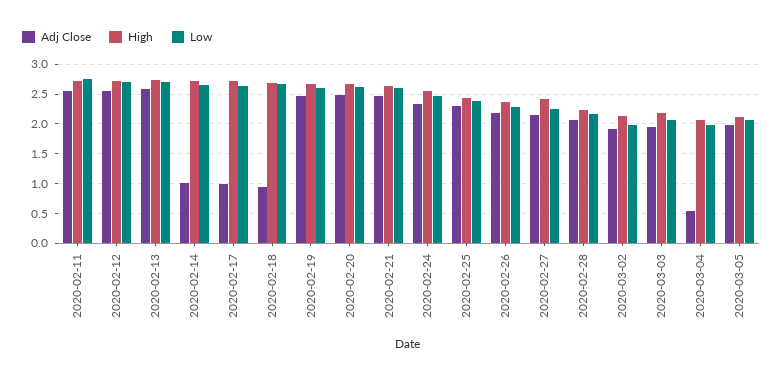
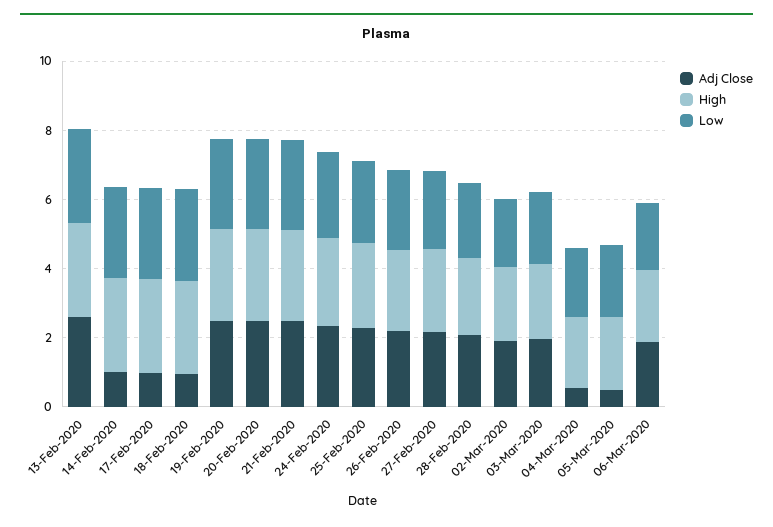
Adj Close, 2020-02-11: 2.5 -> none
High, 2020-02-11: 2.75 -> none
Low, 2020-02-11: 2.75 -> none
Adj Close, 2020-02-12: 2.5 -> none
High, 2020-02-12: 2.75 -> none
Low, 2020-02-12: 2.75 -> none
Adj Close, 2020-03-05: 2 -> 0.5
Adj Close, 06-Mar-2020: none -> 2
High, 06-Mar-2020: none -> 2
Low, 06-Mar-2020: none -> 2

